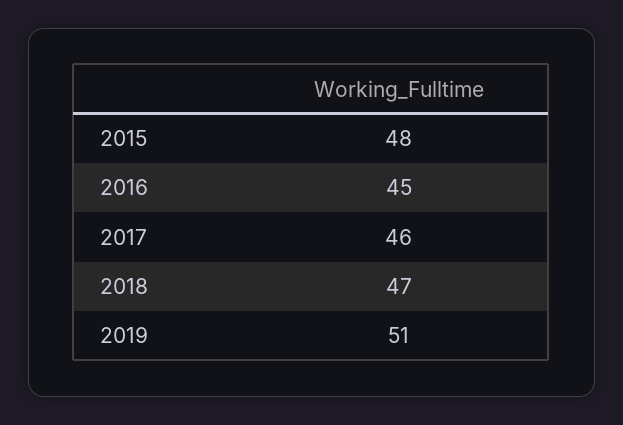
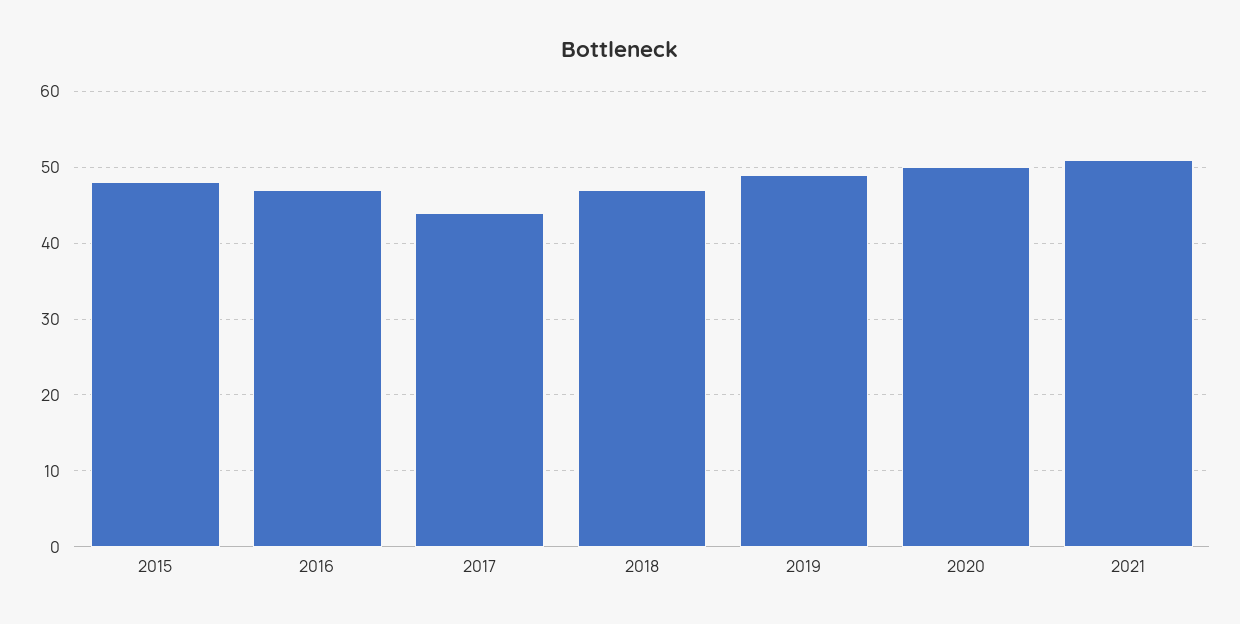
2016: 45 -> 47
2017: 46 -> 44
2019: 51 -> 49
2020: none -> 50
2021: none -> 51

